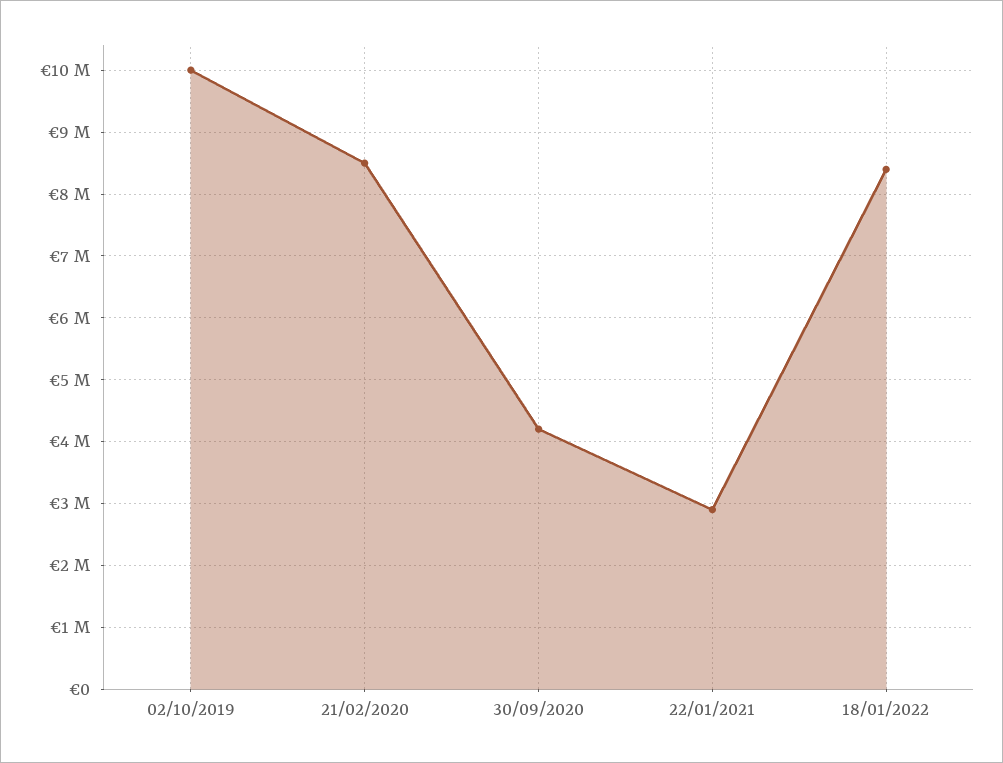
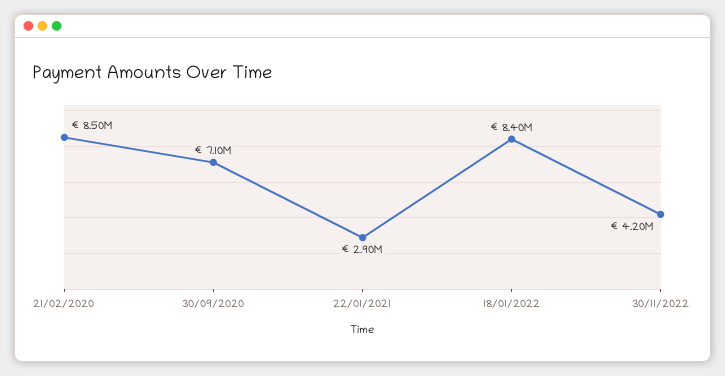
02/10/2019: 10000000 -> none
30/09/2020: 4200000 -> 7100000
30/11/2022: none -> 4200000

